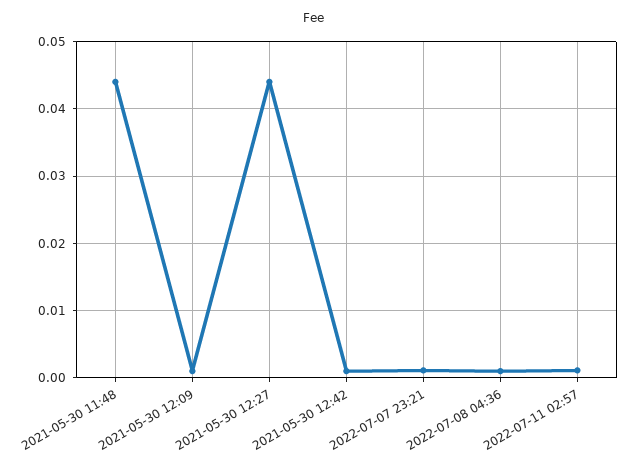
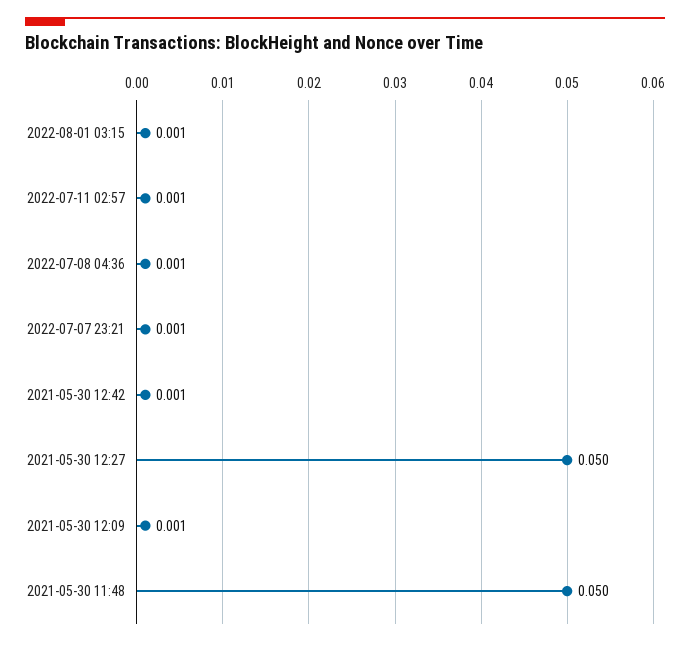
2021-05-30 11:48: 0.044 -> 0.05
2021-05-30 12:27: 0.044 -> 0.05
2022-08-01 03:15: none -> 0.001

